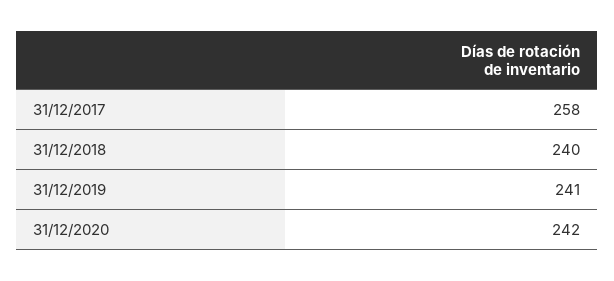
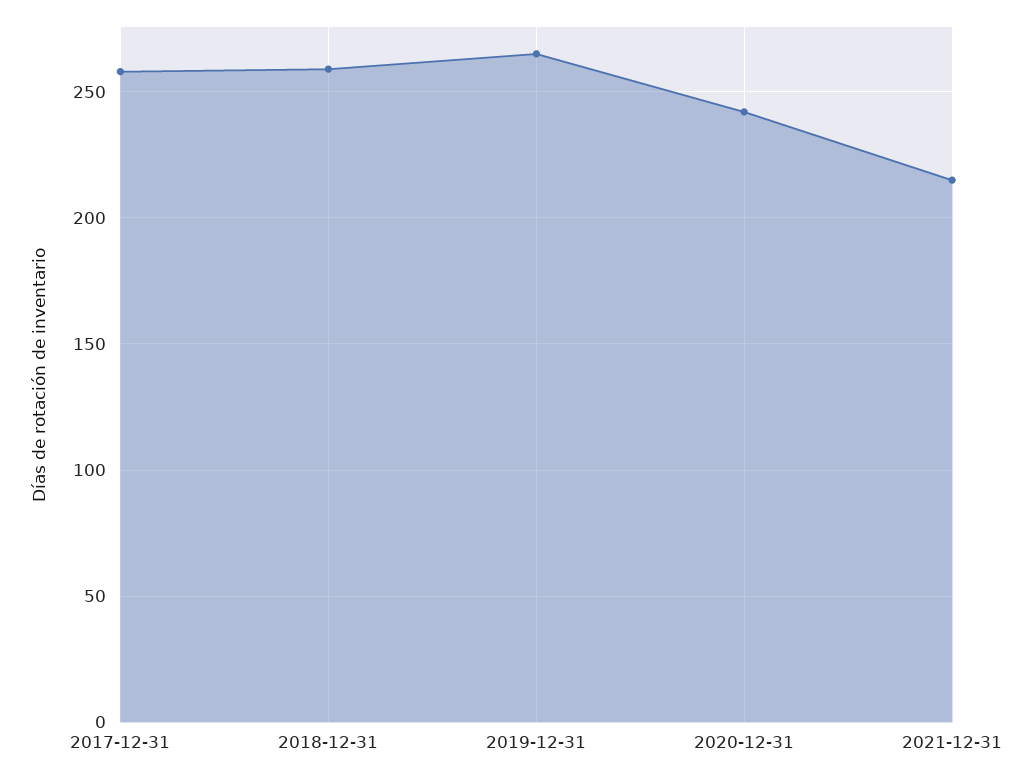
31/12/2018: 240 -> 260
31/12/2019: 241 -> 265
2021-12-31: none -> 215

